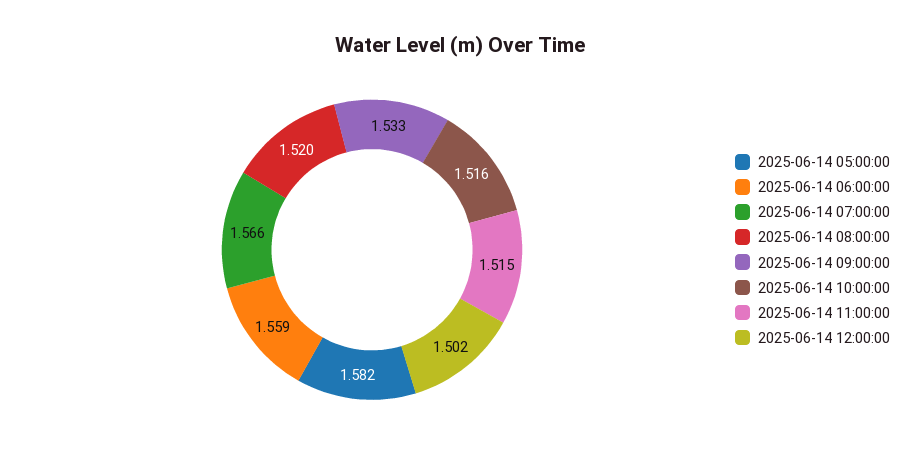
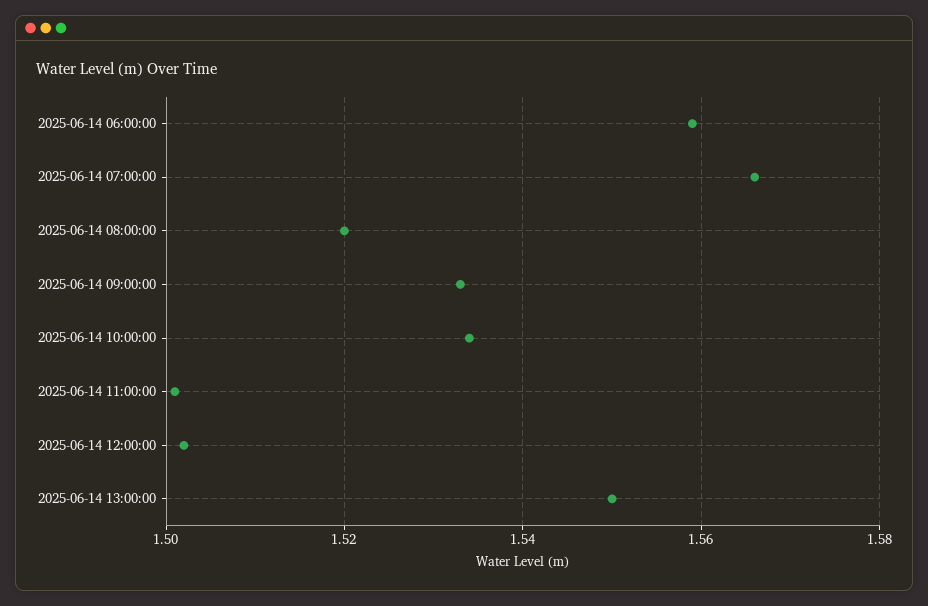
2025-06-14 05:00:00: 1.582 -> none
2025-06-14 10:00:00: 1.516 -> 1.535
2025-06-14 11:00:00: 1.515 -> 1.5
2025-06-14 13:00:00: none -> 1.55

